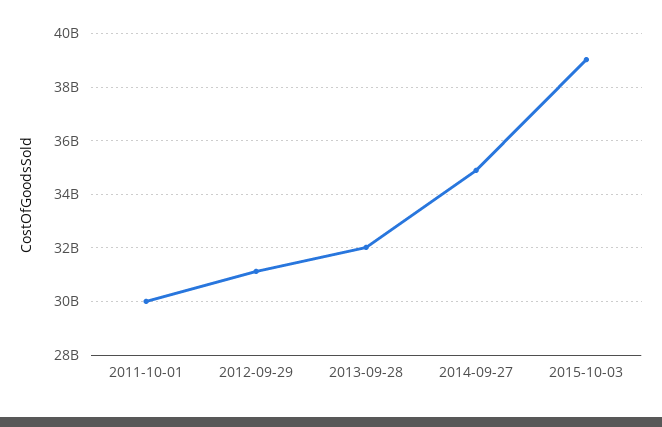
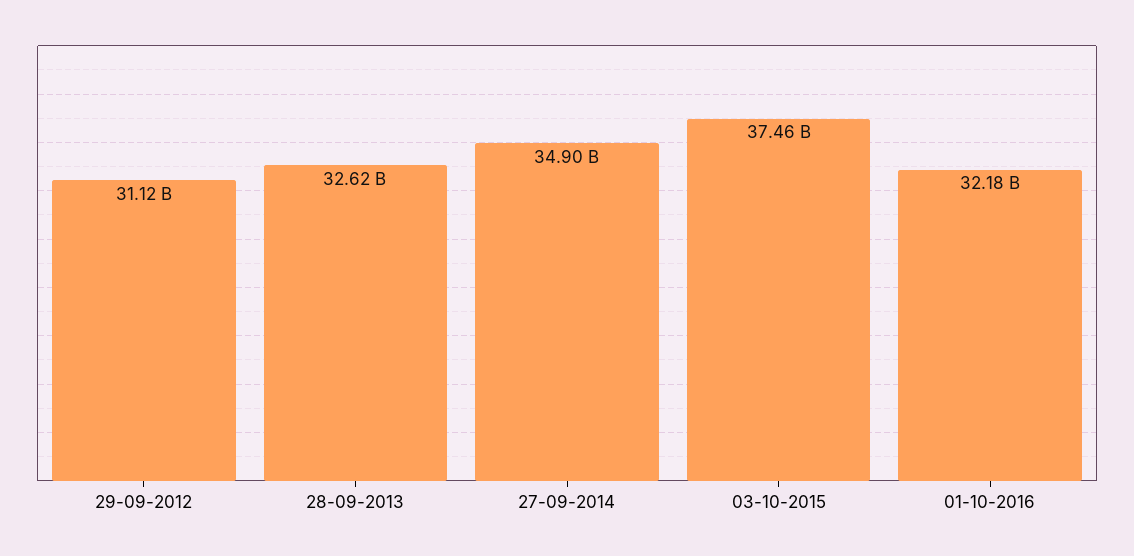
2011-10-01: 30000000000 -> none
2013-09-28: 32000000000 -> 32620000000
2015-10-03: 39000000000 -> 37460000000
01-10-2016: none -> 32180000000

